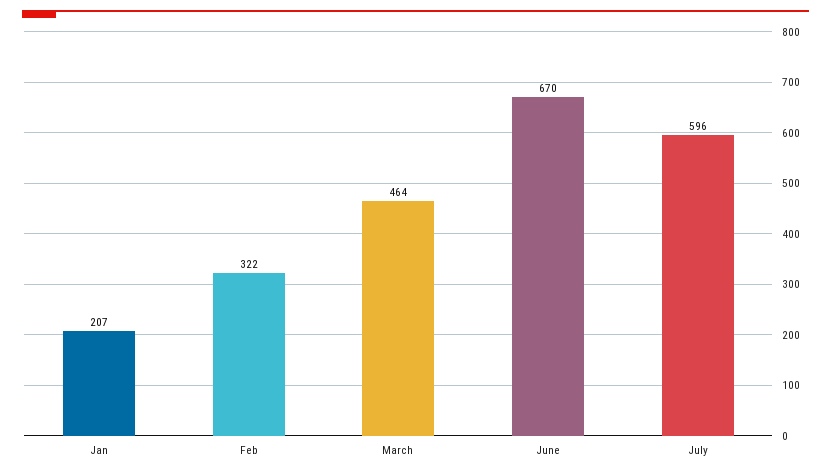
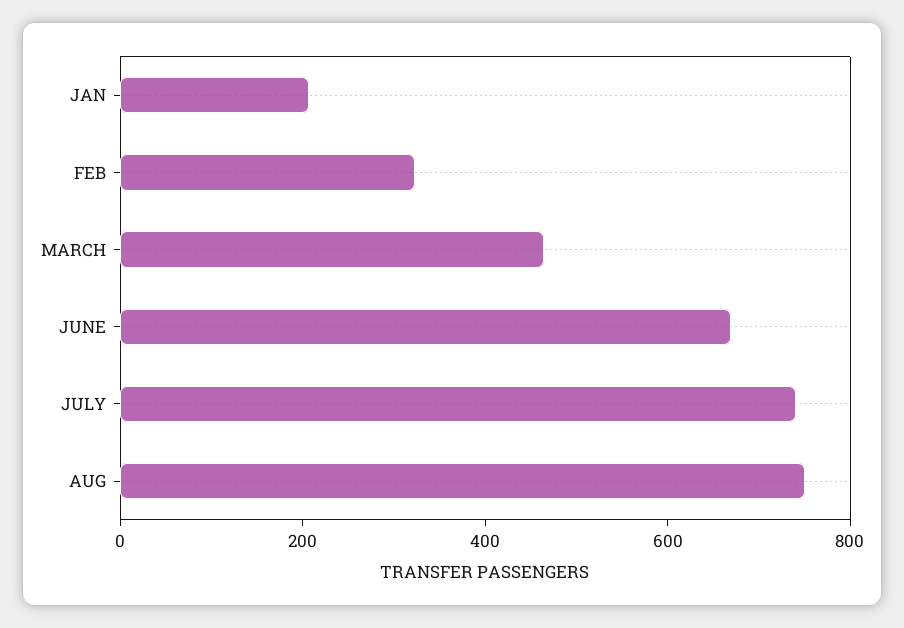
July: 596 -> 750
AUG: none -> 750

